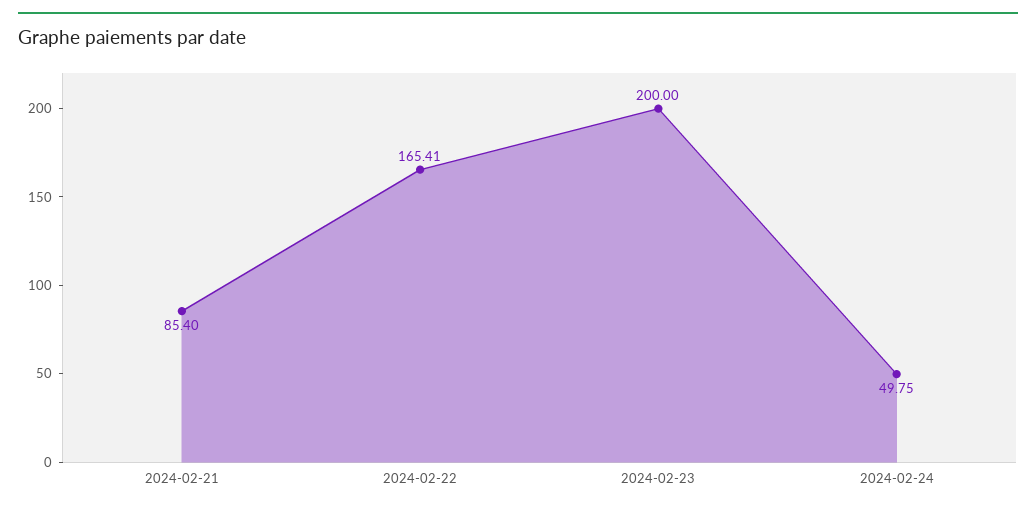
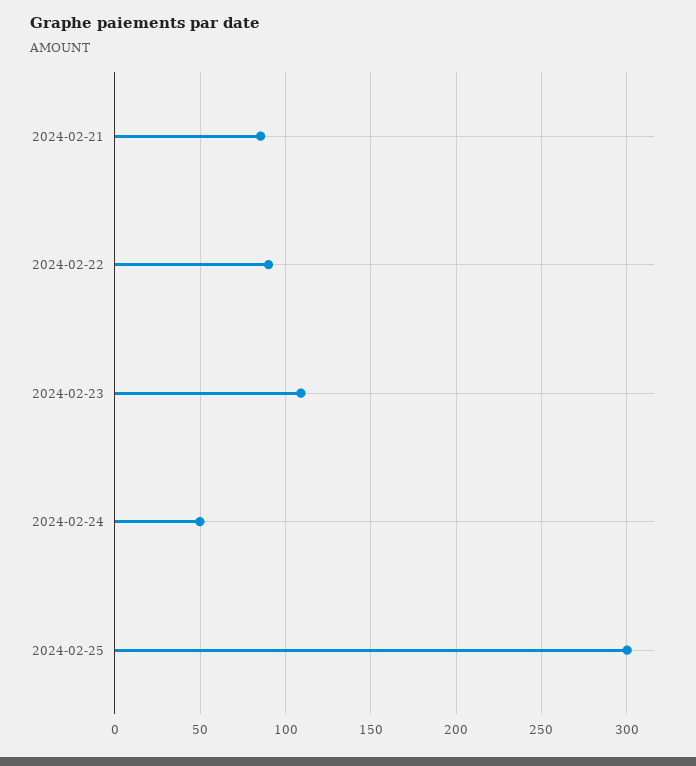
2024-02-22: 165.41 -> 90
2024-02-23: 200 -> 110
2024-02-25: none -> 300

